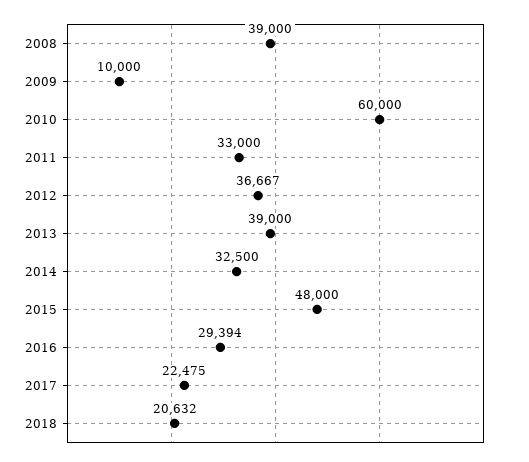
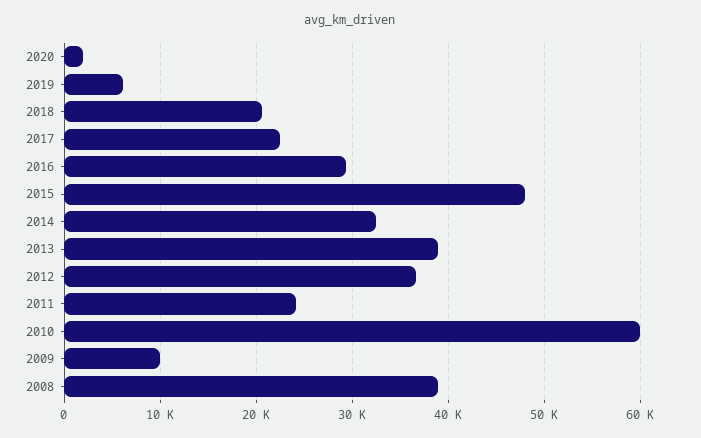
2011: 33000 -> 24000
2020: none -> 2000
2019: none -> 6000

